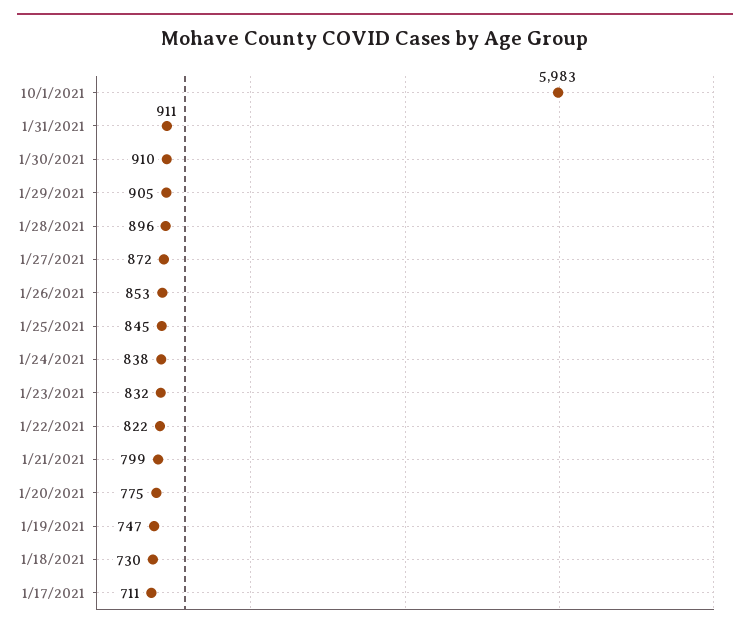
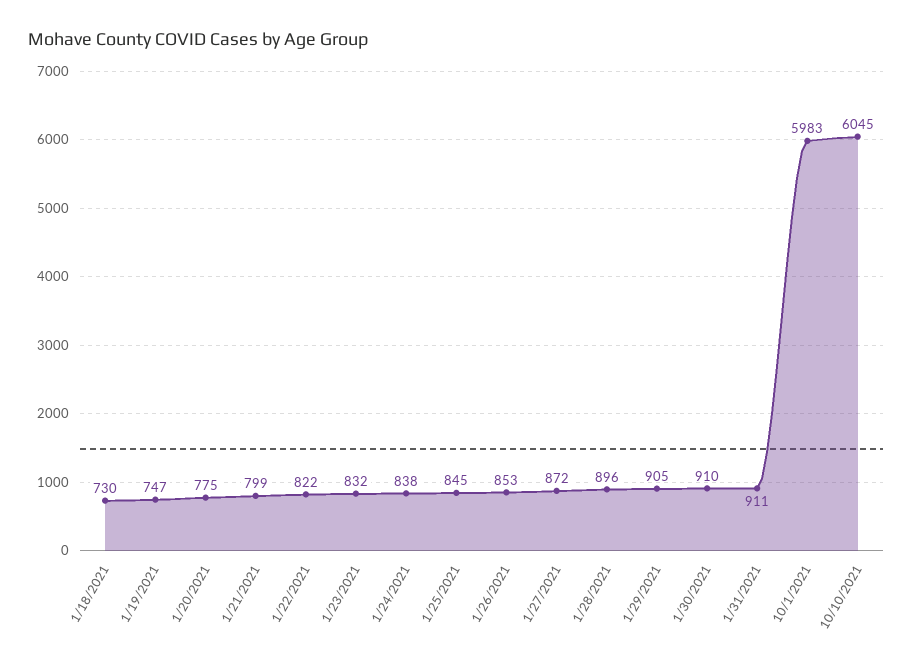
1/17/2021: 711 -> none
10/10/2021: none -> 6045

